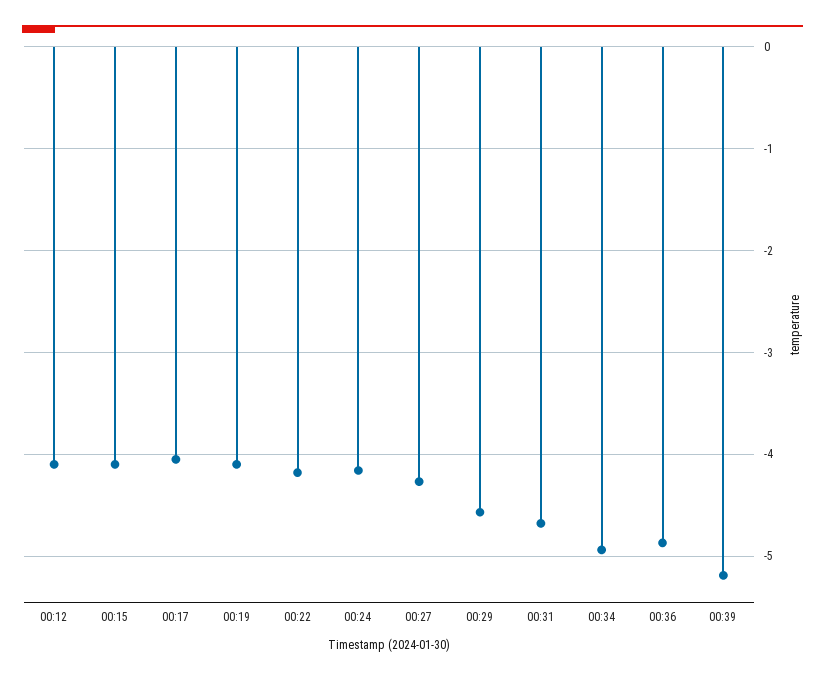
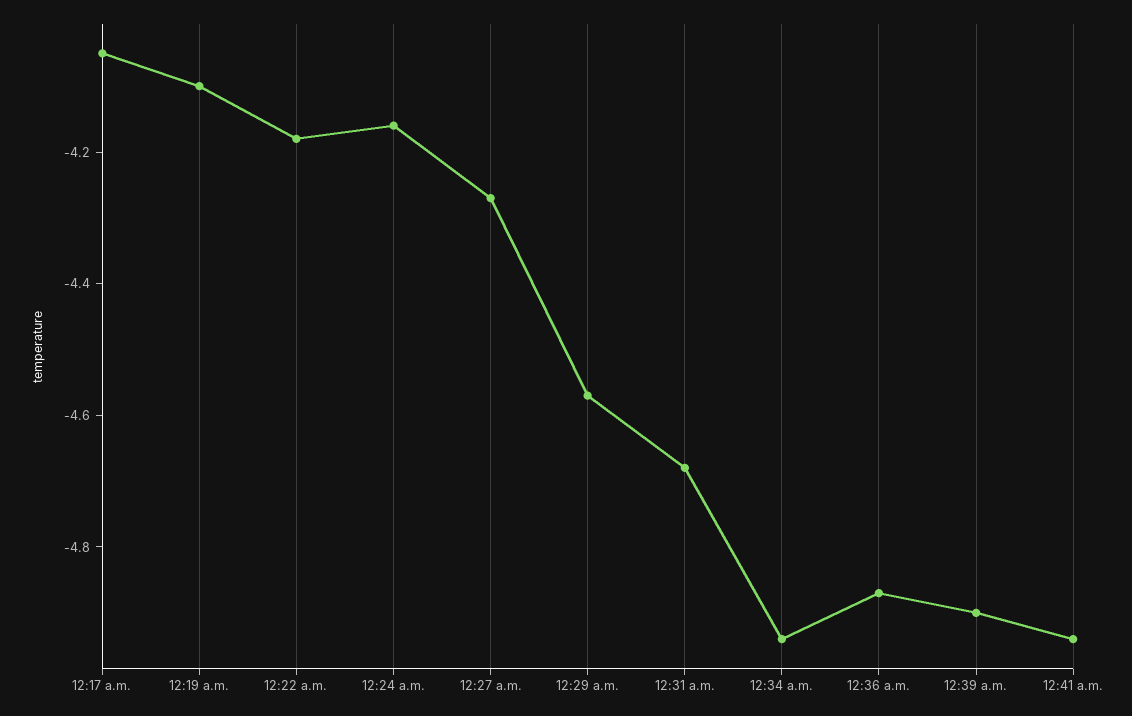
00:12: -4.1 -> none
00:15: -4.1 -> none
00:39: -5.2 -> -4.9
12:41 a.m.: none -> -4.95

